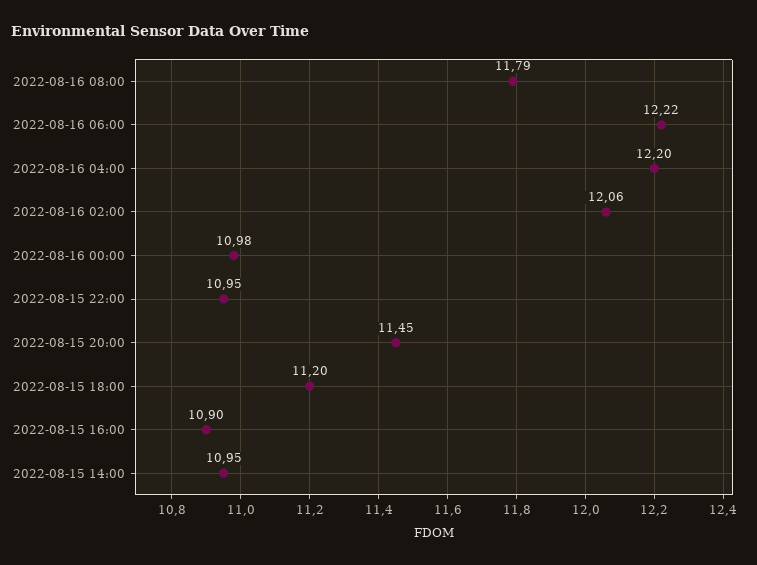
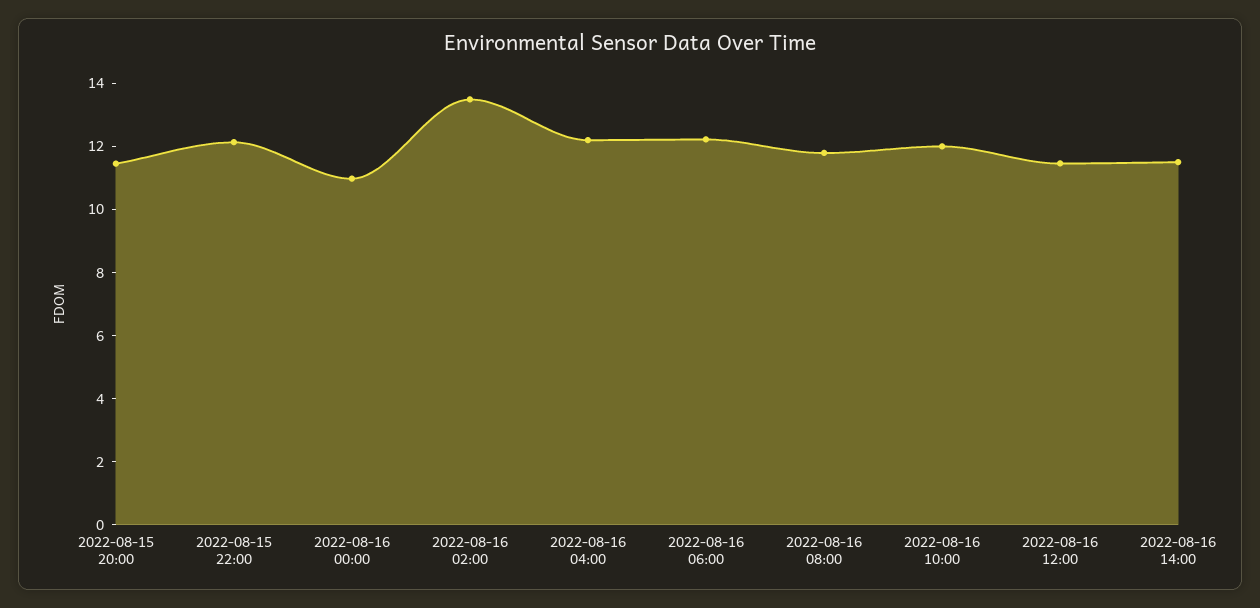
2022-08-16 02:00: 12.06 -> 13.5
2022-08-15 22:00: 10.95 -> 12
2022-08-15 18:00: 11.2 -> none
2022-08-15 16:00: 10.9 -> none
2022-08-15 14:00: 10.95 -> none
2022-08-16 10:00: none -> 12
2022-08-16 12:00: none -> 11.5
2022-08-16 14:00: none -> 11.5

